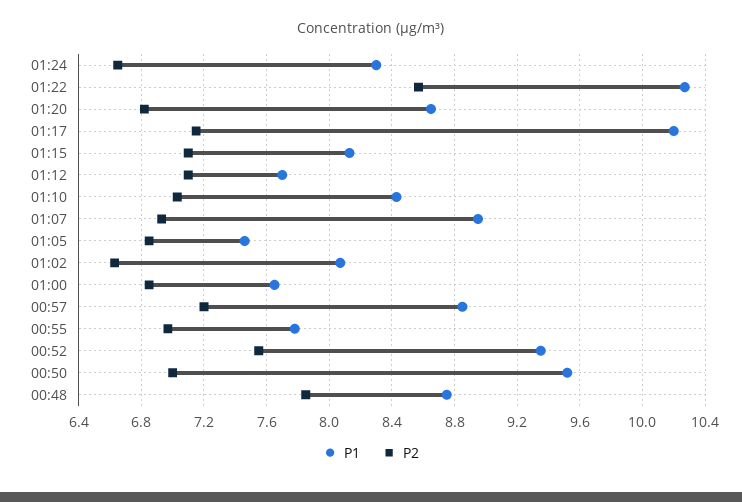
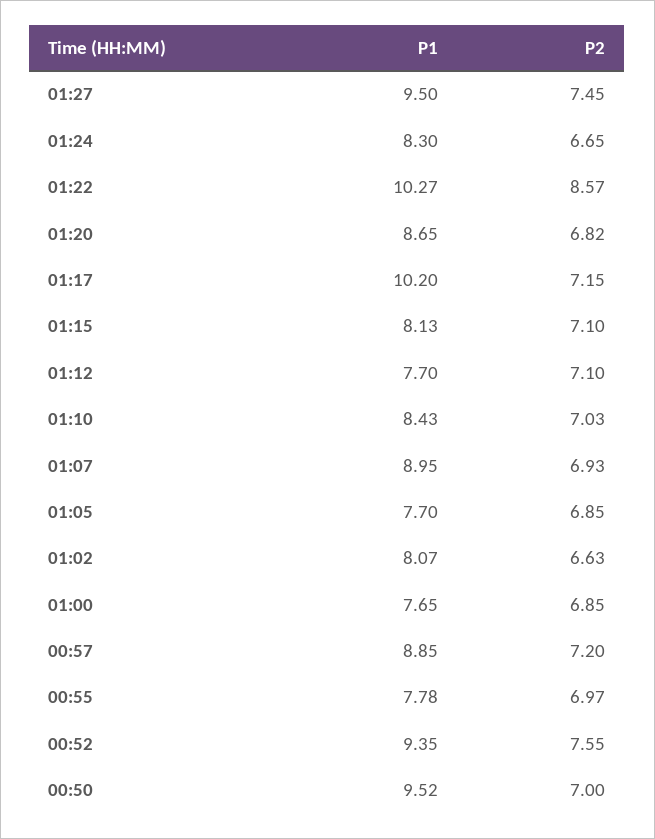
P1, 01:05: 7.45 -> 7.7
P1, 00:48: 8.75 -> none
P2, 00:48: 7.85 -> none
P1, 01:27: none -> 9.5
P2, 01:27: none -> 7.45

